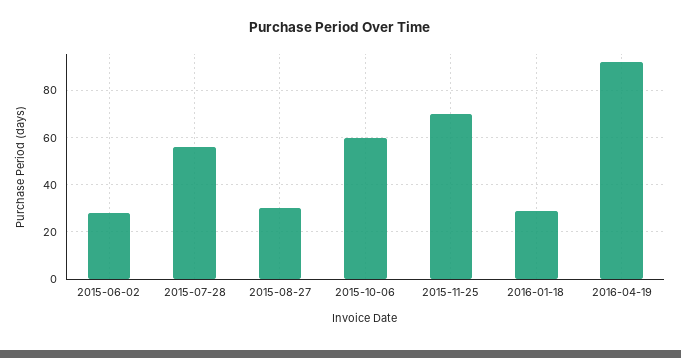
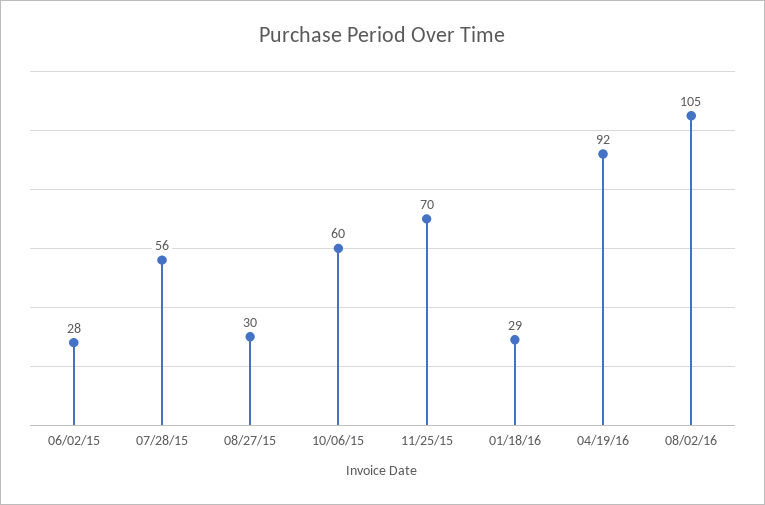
08/02/16: none -> 105

